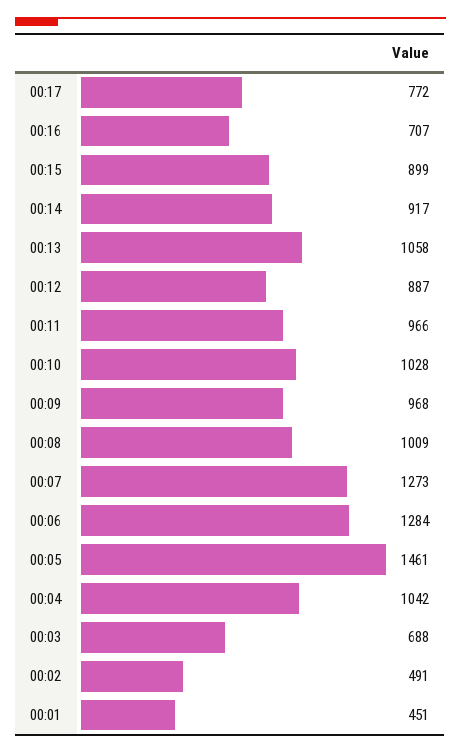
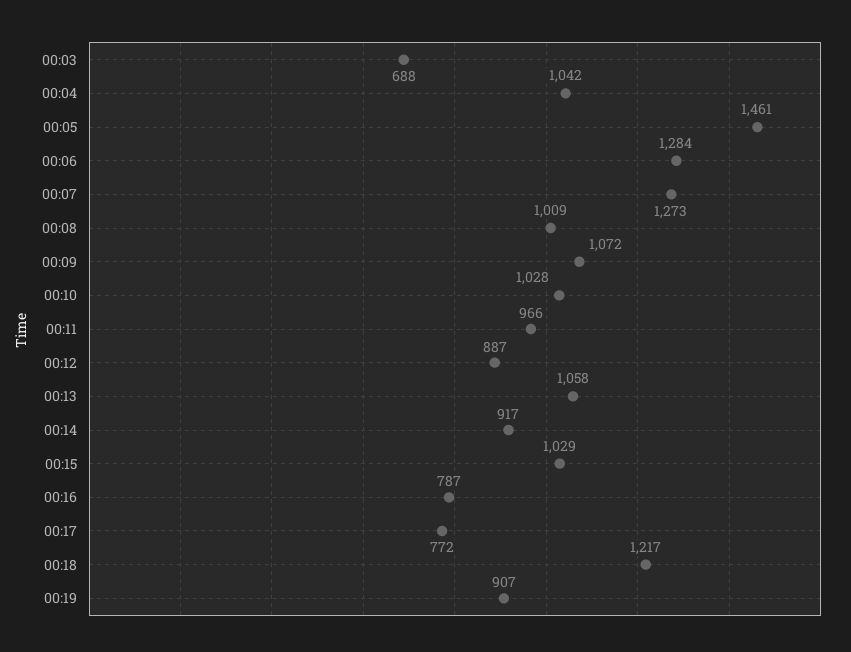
00:16: 707 -> 787
00:15: 899 -> 1029
00:09: 968 -> 1072
00:02: 491 -> none
00:01: 451 -> none
00:18: none -> 1217
00:19: none -> 907

